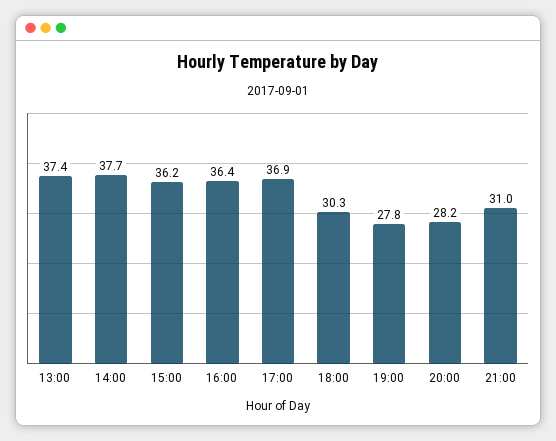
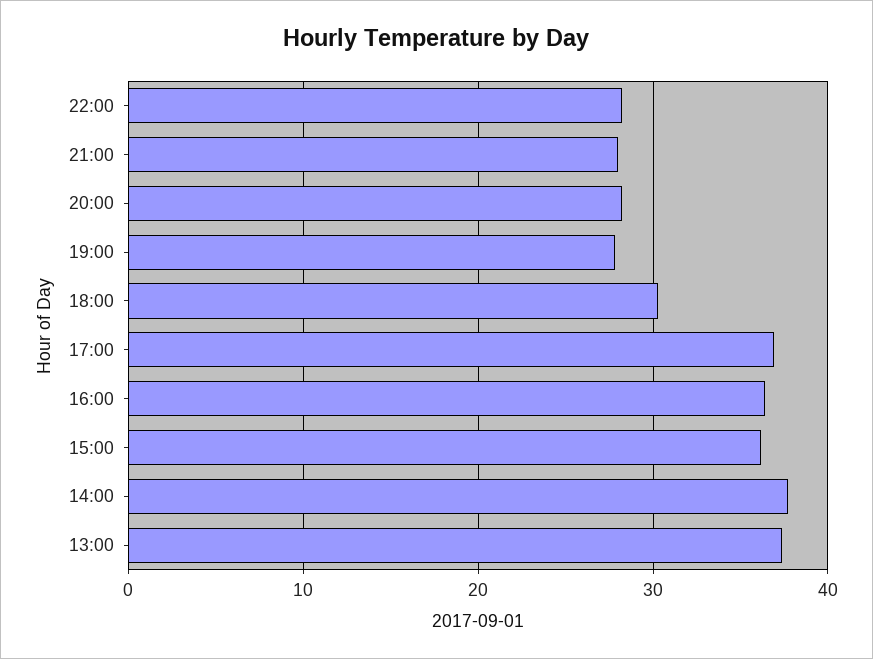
21:00: 31 -> 28
22:00: none -> 28

